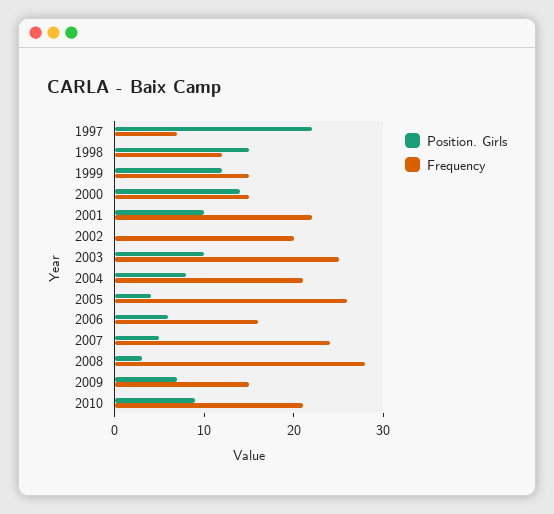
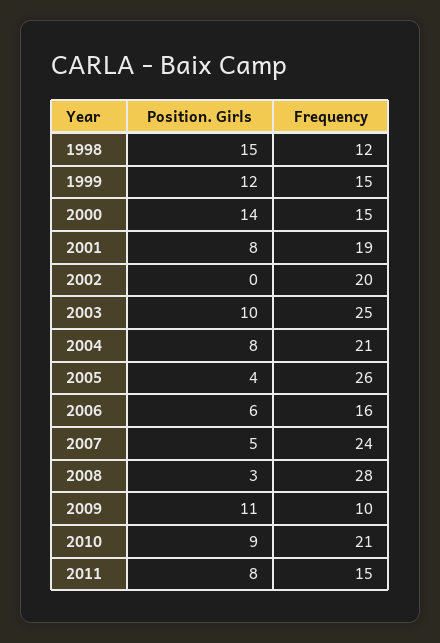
Position. Girls, 1997: 22 -> none
Frequency, 1997: 7 -> none
Position. Girls, 2001: 10 -> 8
Frequency, 2001: 22 -> 19
Position. Girls, 2009: 7 -> 11
Frequency, 2009: 15 -> 10
Position. Girls, 2011: none -> 8
Frequency, 2011: none -> 15

